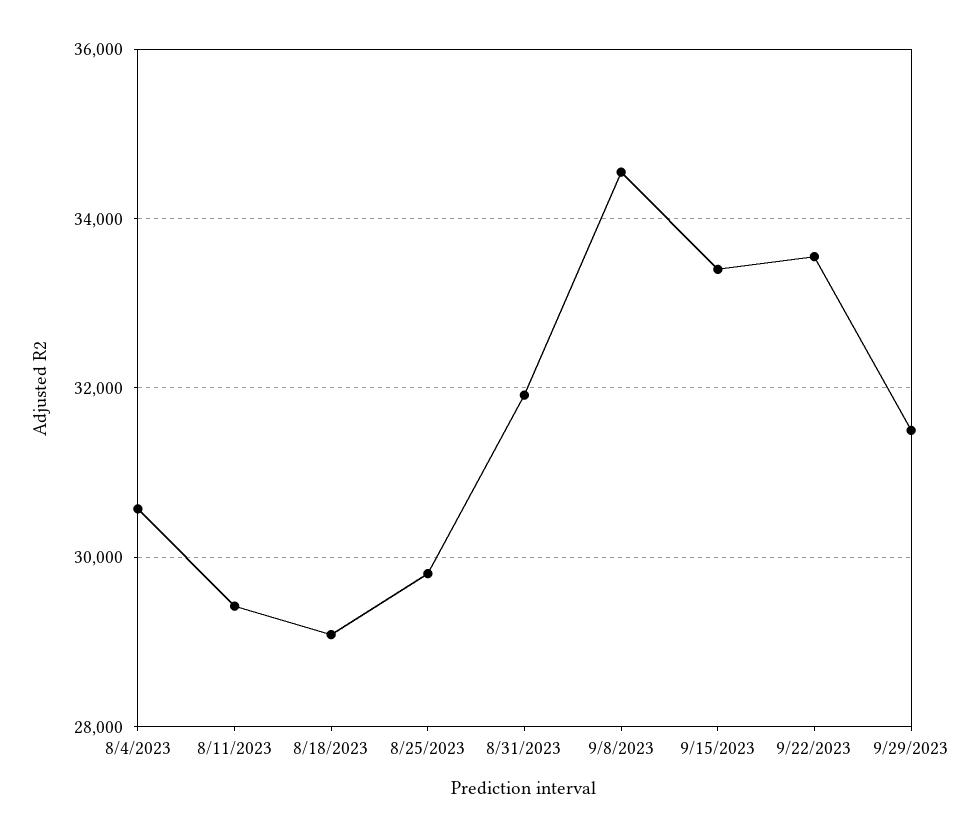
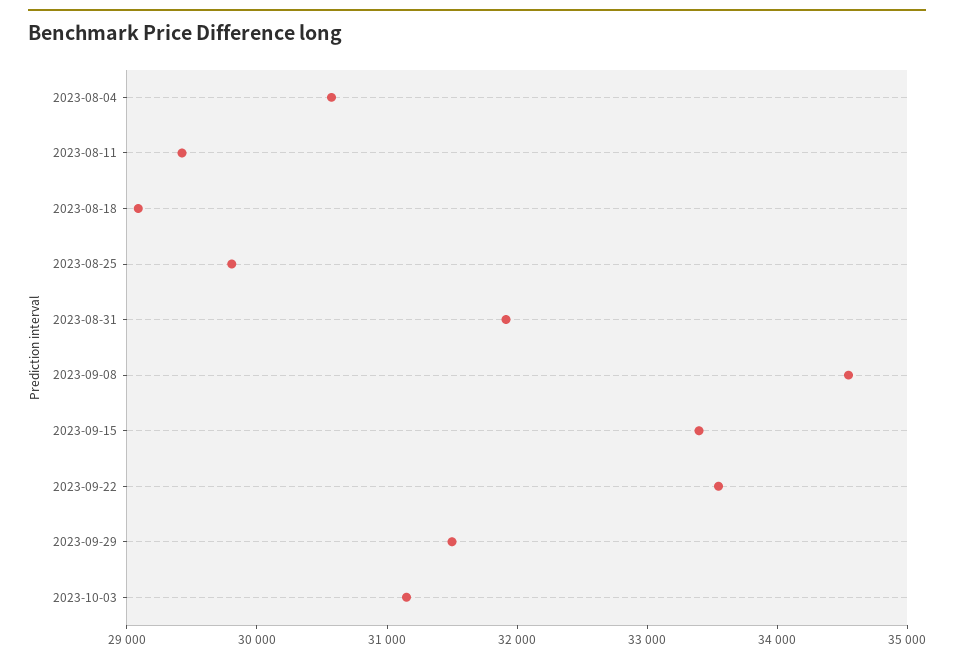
2023-10-03: none -> 31200

